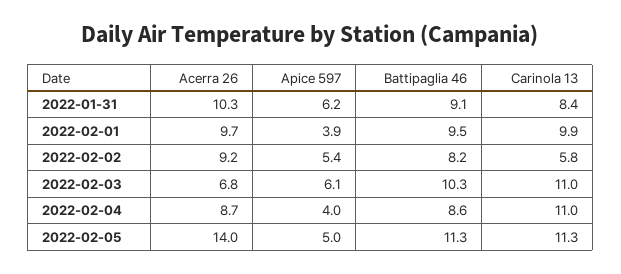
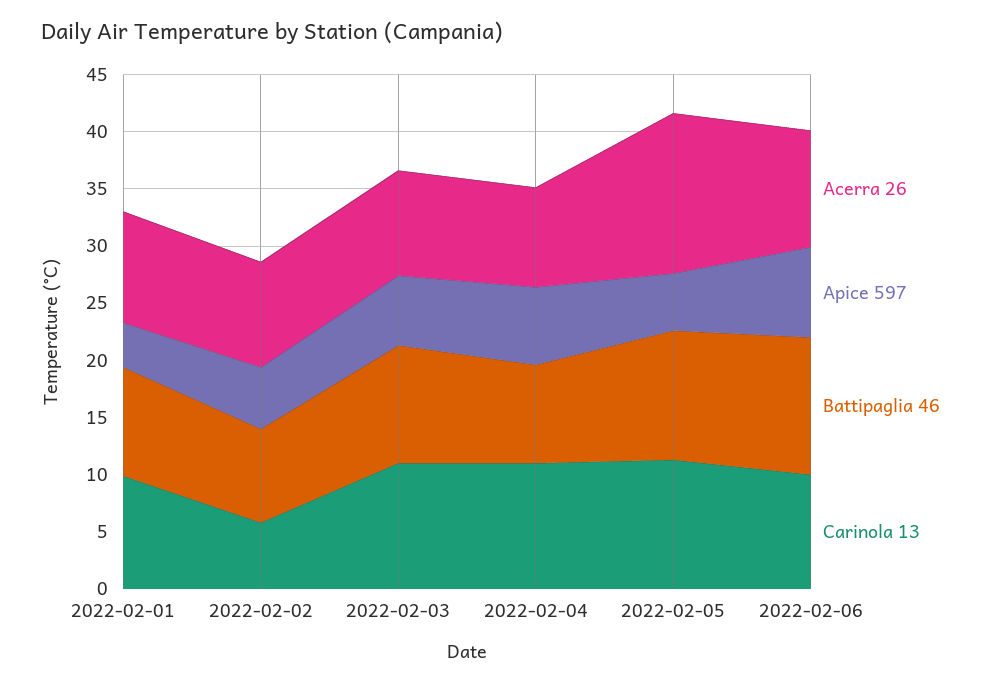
Acerra 26, 2022-01-31: 10.3 -> none
Apice 597, 2022-01-31: 6.2 -> none
Battipaglia 46, 2022-01-31: 9.1 -> none
Carinola 13, 2022-01-31: 8.4 -> none
Acerra 26, 2022-02-03: 6.8 -> 9
Apice 597, 2022-02-04: 4 -> 7
Acerra 26, 2022-02-06: none -> 10
Apice 597, 2022-02-06: none -> 8
Battipaglia 46, 2022-02-06: none -> 12
Carinola 13, 2022-02-06: none -> 10

